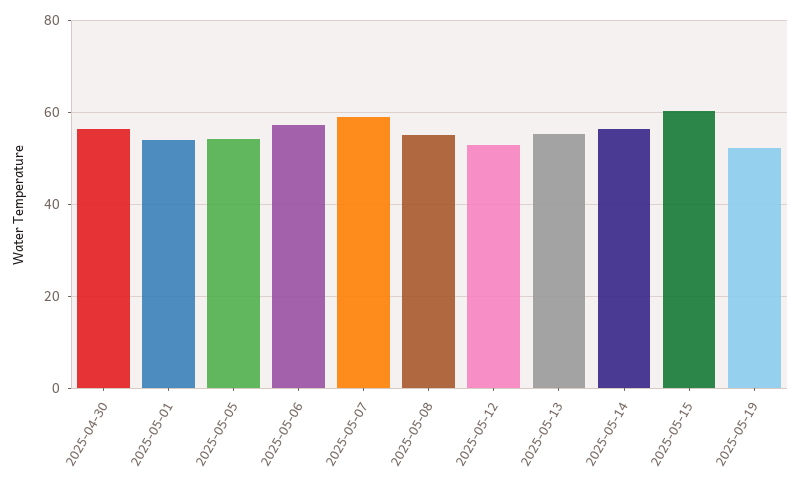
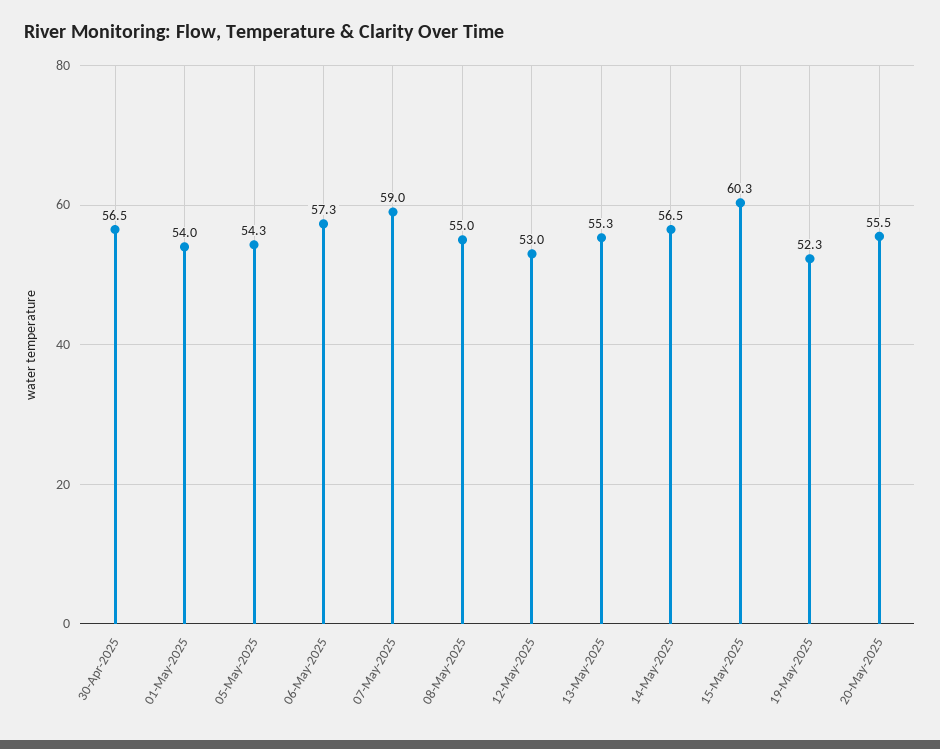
20-May-2025: none -> 55.5

